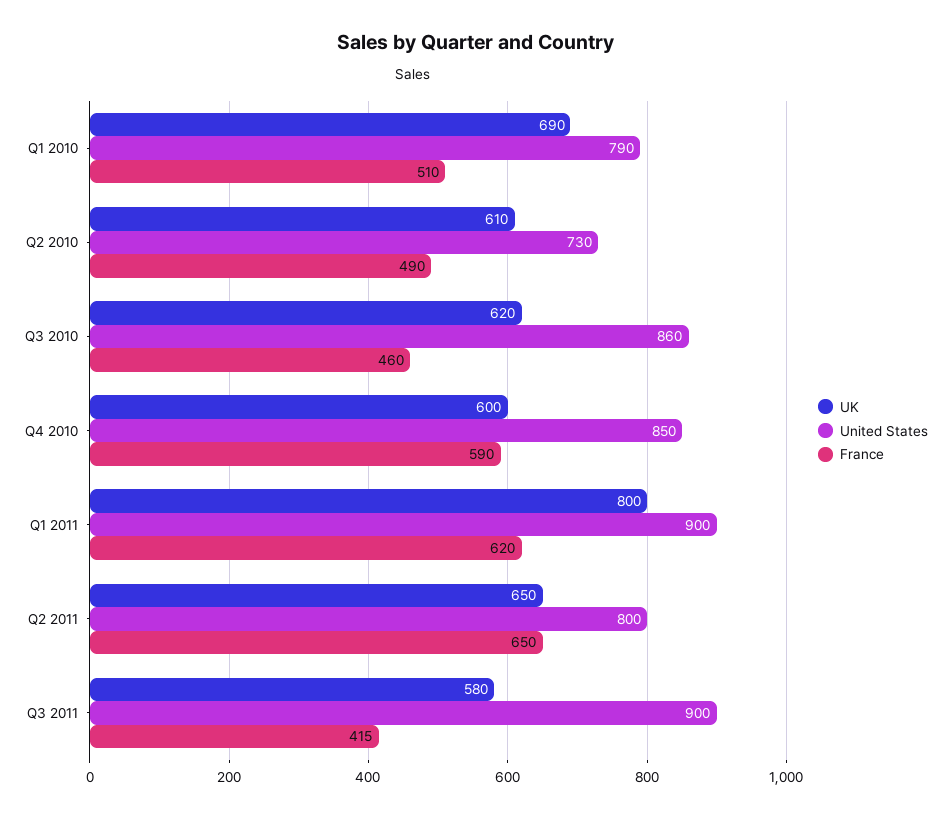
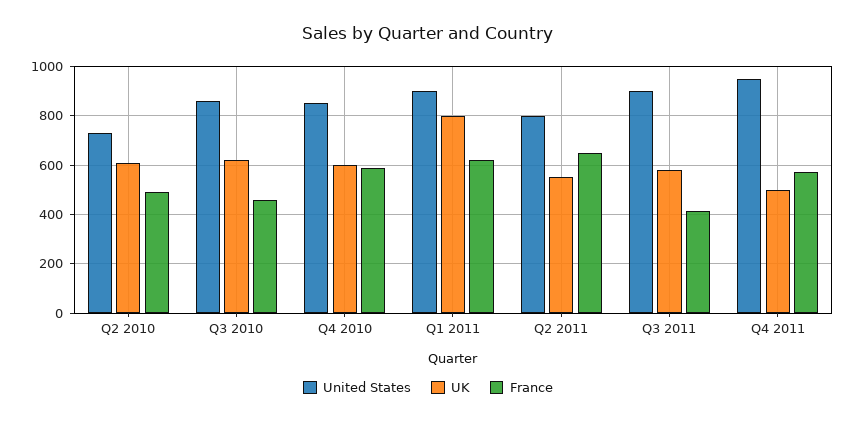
UK, Q1 2010: 690 -> none
United States, Q1 2010: 790 -> none
France, Q1 2010: 510 -> none
UK, Q2 2011: 650 -> 550
United States, Q4 2011: none -> 950
UK, Q4 2011: none -> 500
France, Q4 2011: none -> 575

